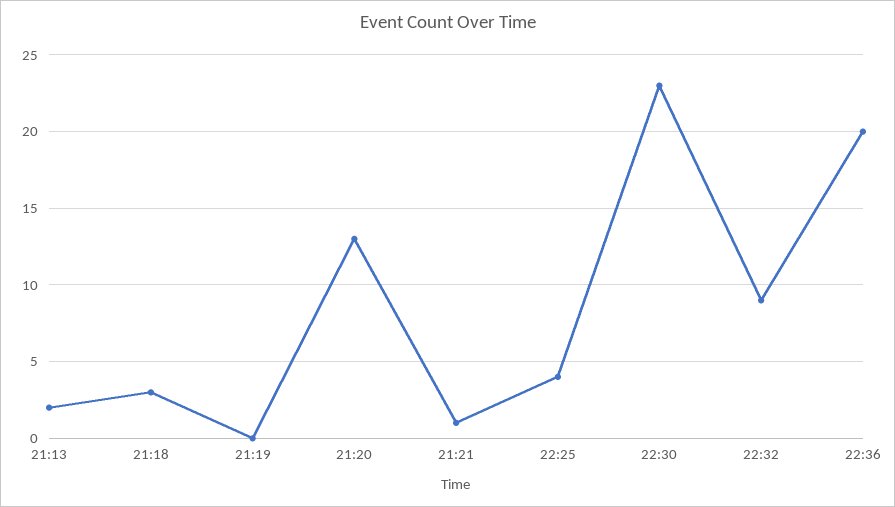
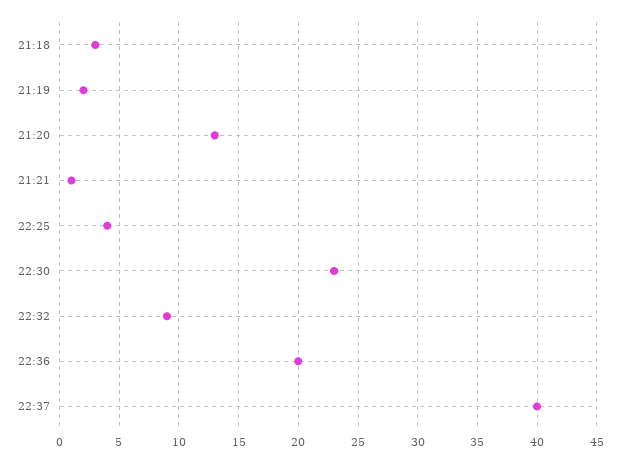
21:13: 2 -> none
21:19: 0 -> 2
22:37: none -> 40

